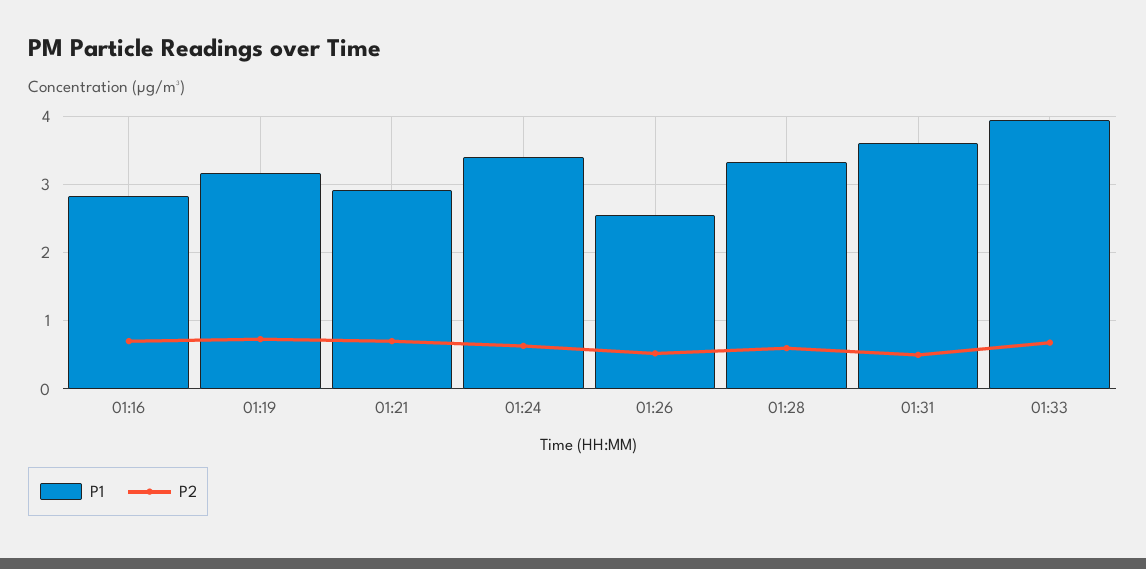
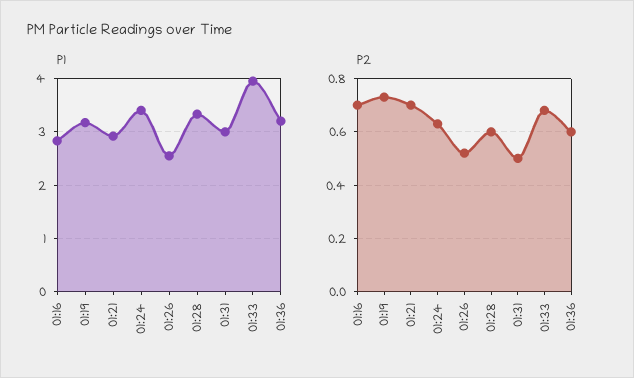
P1, 01:31: 3.6 -> 3
P1, 01:36: none -> 3.2
P2, 01:36: none -> 0.6

